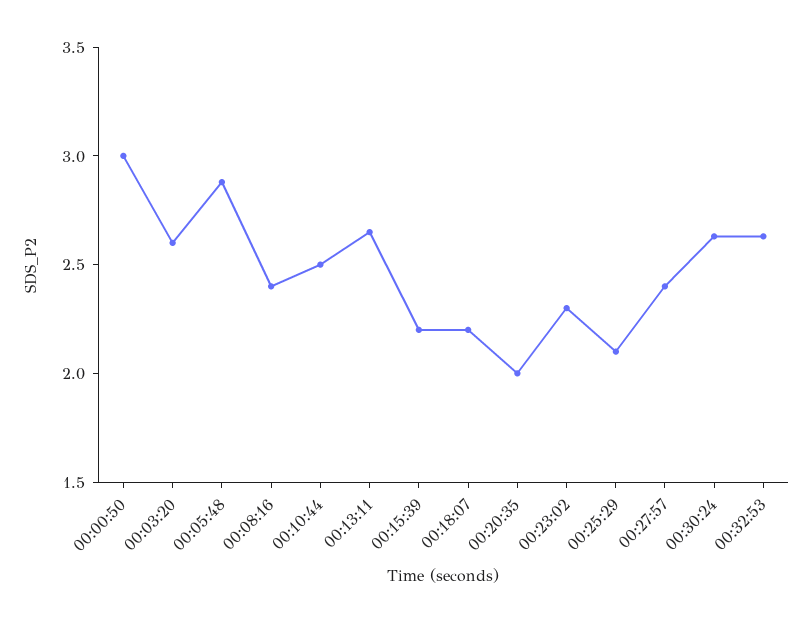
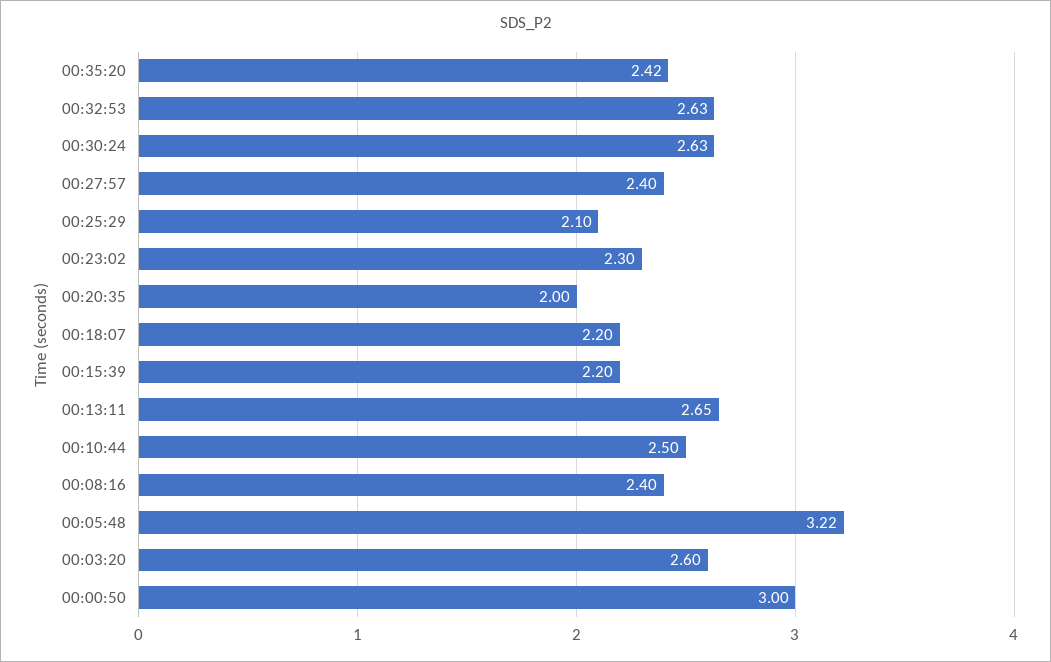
00:05:48: 2.9 -> 3.22
00:35:20: none -> 2.42

